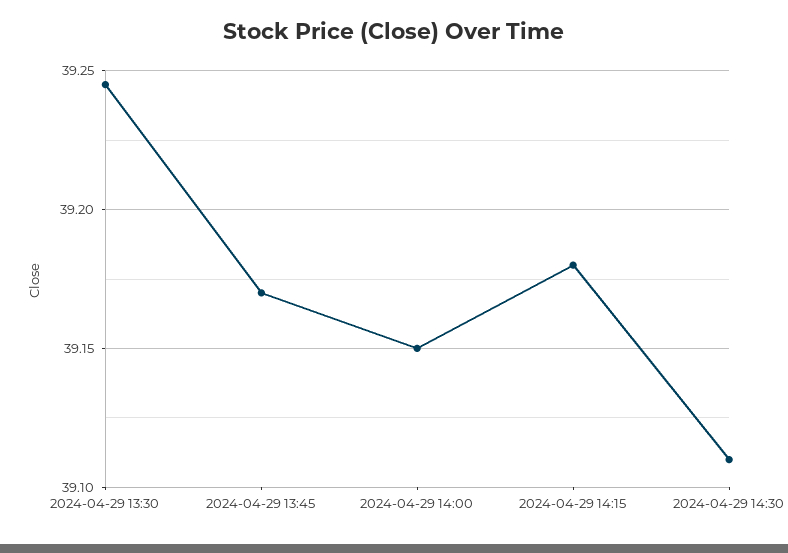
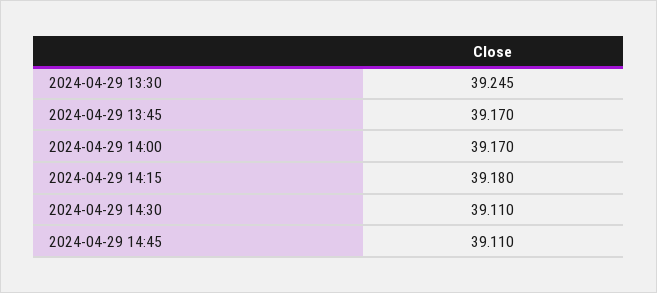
2024-04-29 14:00: 39.15 -> 39.17
2024-04-29 14:45: none -> 39.11

